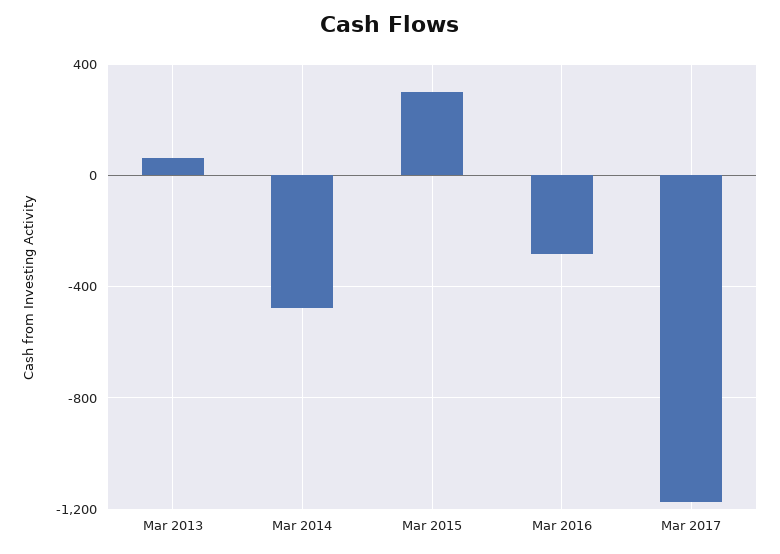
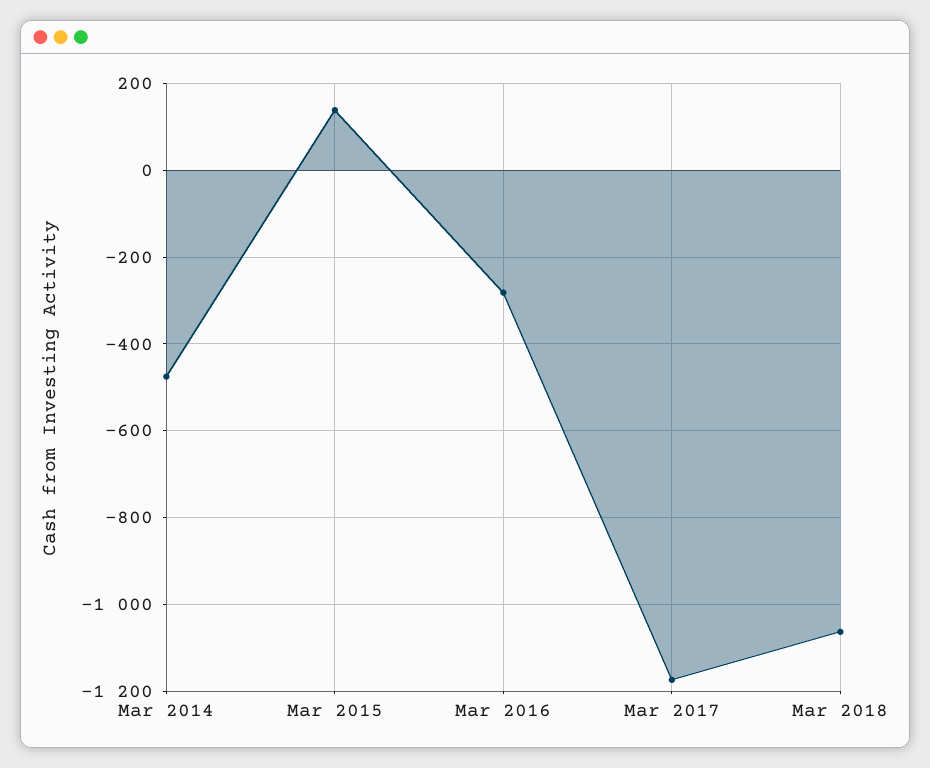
Mar 2013: 50 -> none
Mar 2015: 300 -> 140
Mar 2018: none -> -1060

